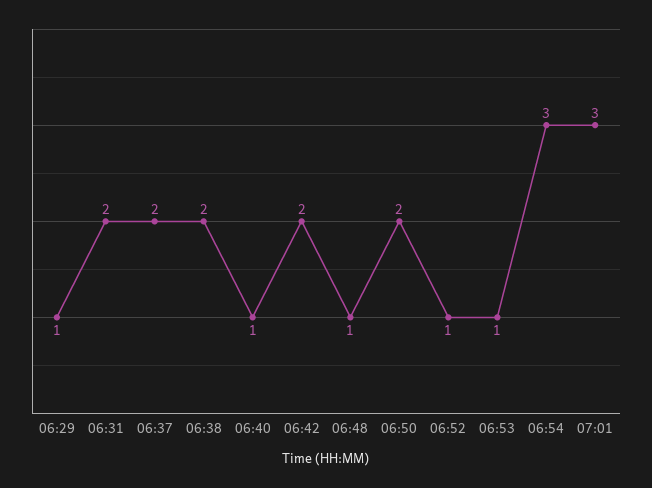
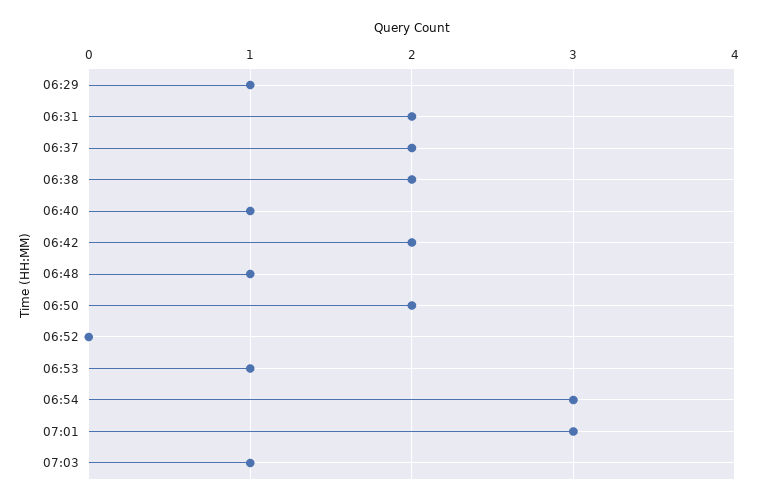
06:52: 1 -> 0
07:03: none -> 1

